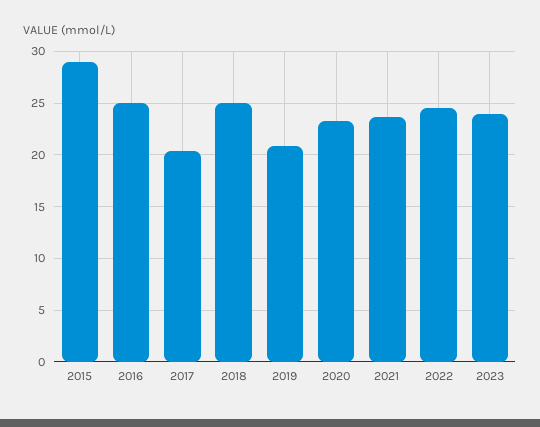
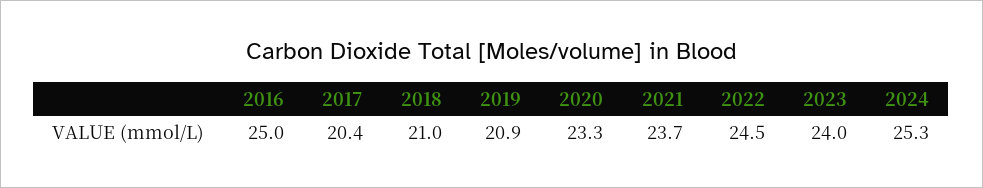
2015: 29 -> none
2018: 25 -> 21
2024: none -> 25.3

